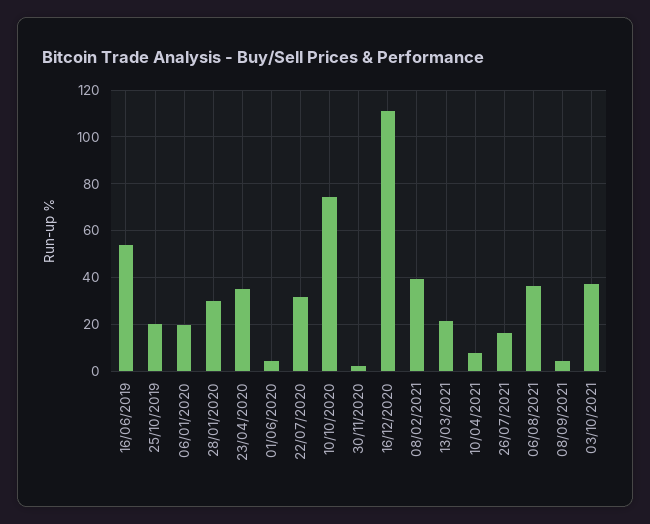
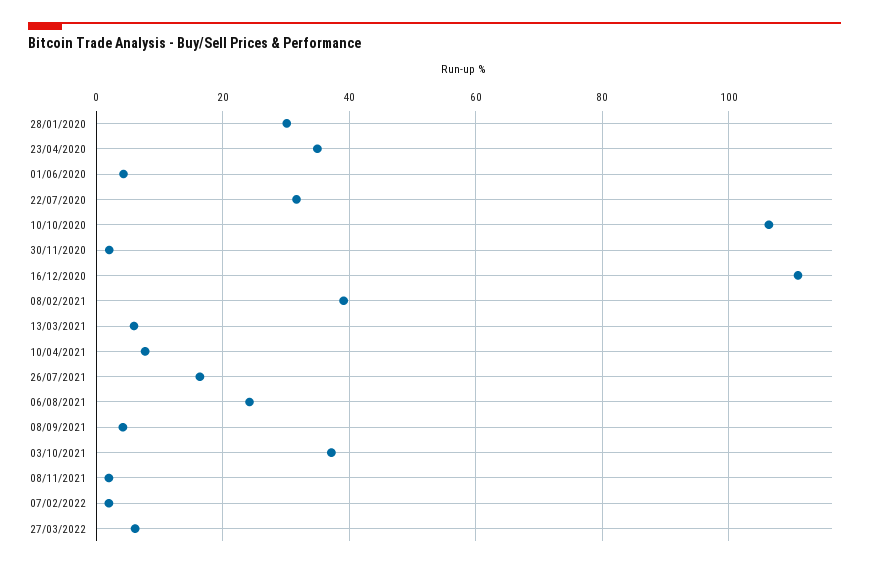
16/06/2019: 55 -> none
25/10/2019: 20 -> none
06/01/2020: 20 -> none
10/10/2020: 75 -> 106
13/03/2021: 20 -> 6
06/08/2021: 35 -> 24
08/11/2021: none -> 2
07/02/2022: none -> 2
27/03/2022: none -> 6

